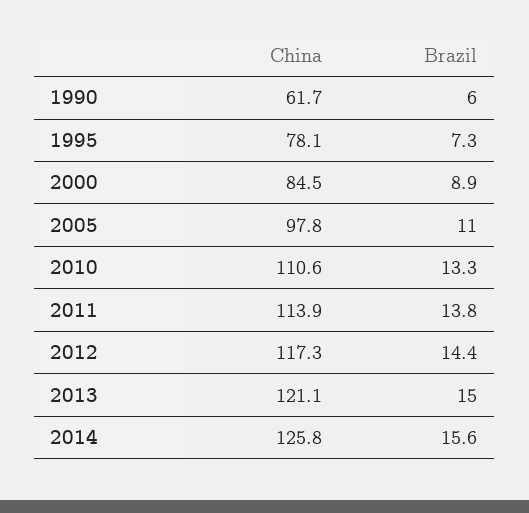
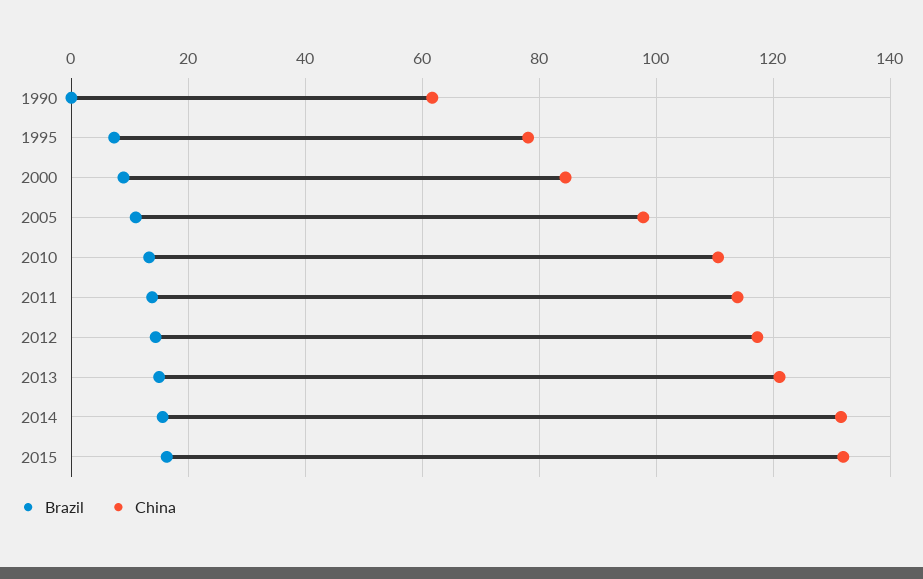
Brazil, 1990: 6 -> 0
China, 2014: 125.8 -> 132
Brazil, 2015: none -> 16
China, 2015: none -> 132

